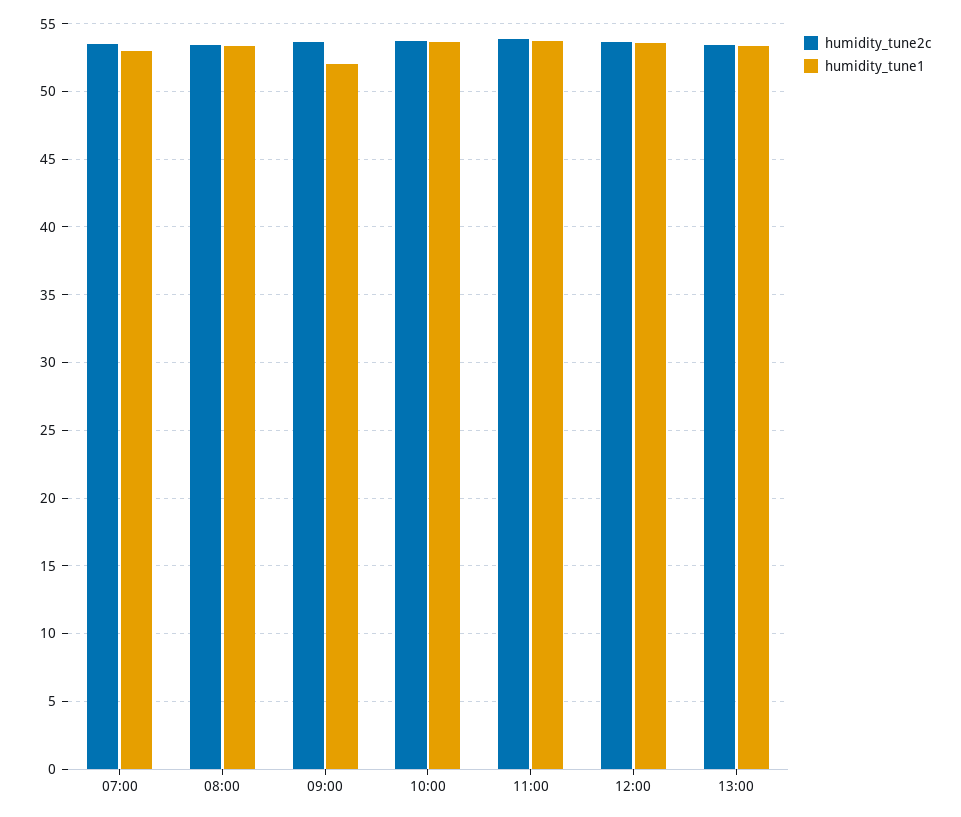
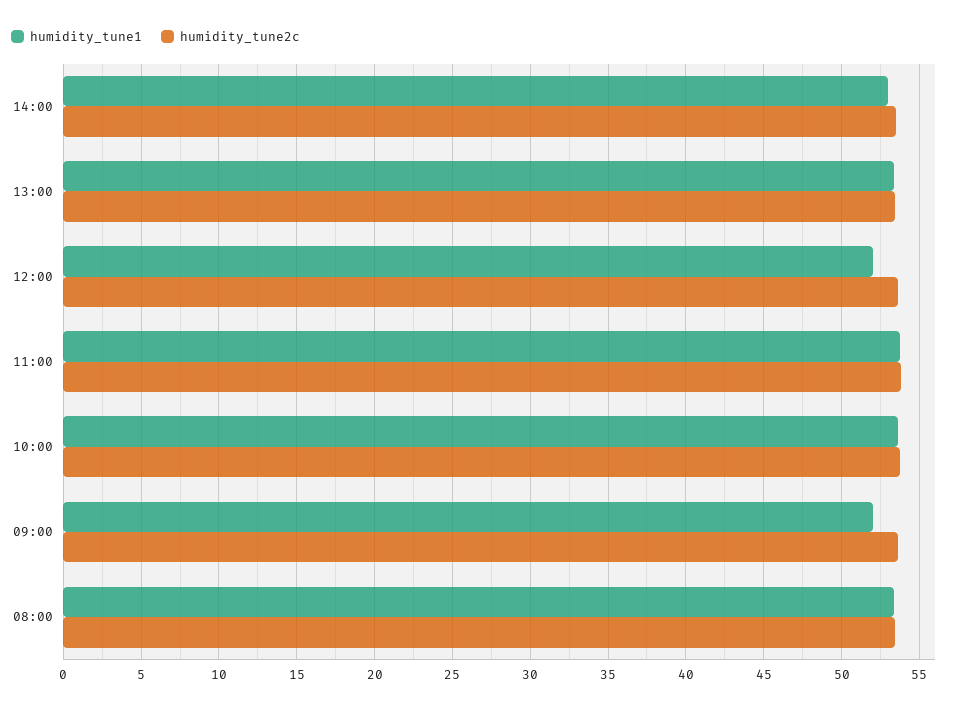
humidity_tune2c, 07:00: 53.5 -> none
humidity_tune1, 07:00: 53 -> none
humidity_tune1, 12:00: 53.5 -> 52
humidity_tune1, 14:00: none -> 53
humidity_tune2c, 14:00: none -> 53.5

